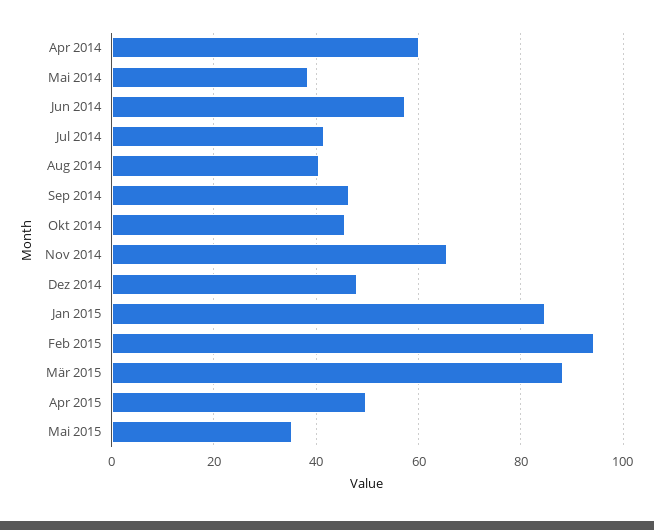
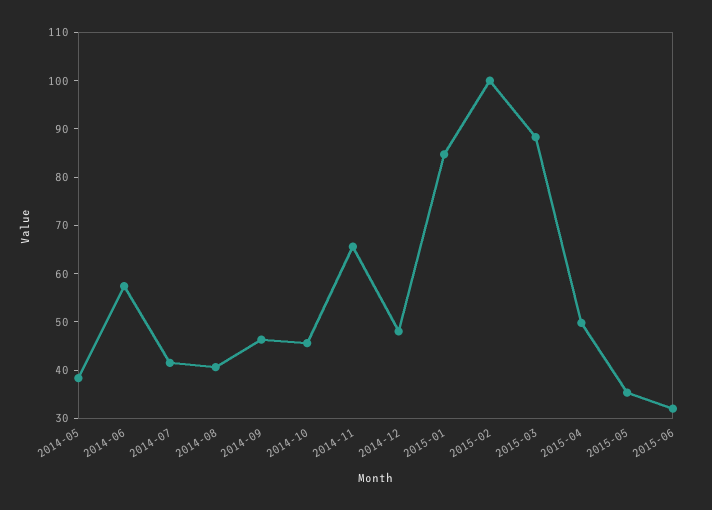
Apr 2014: 60 -> none
Feb 2015: 94 -> 100
2015-06: none -> 32

